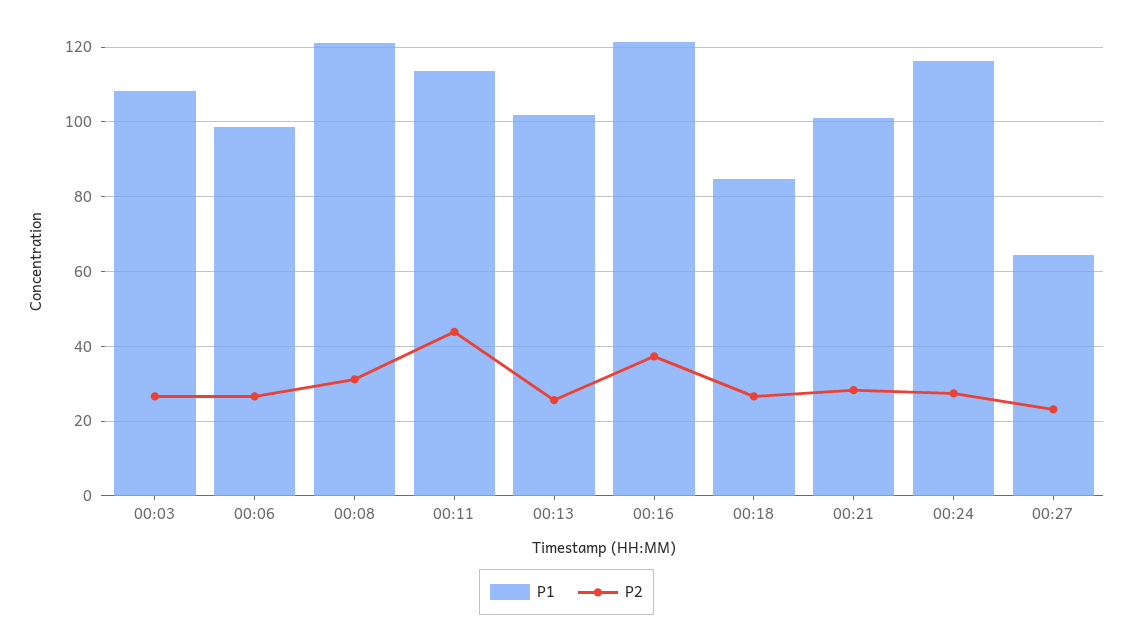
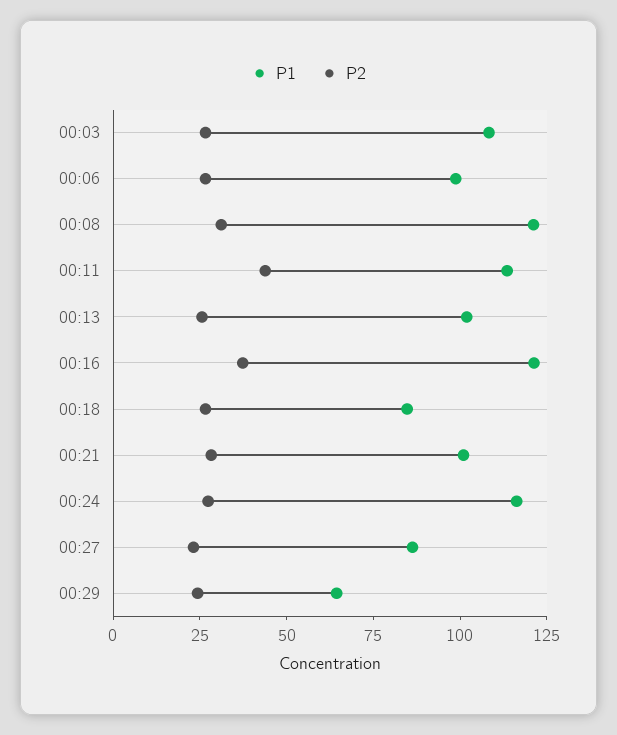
P1, 00:27: 64 -> 85
P1, 00:29: none -> 65
P2, 00:29: none -> 25

